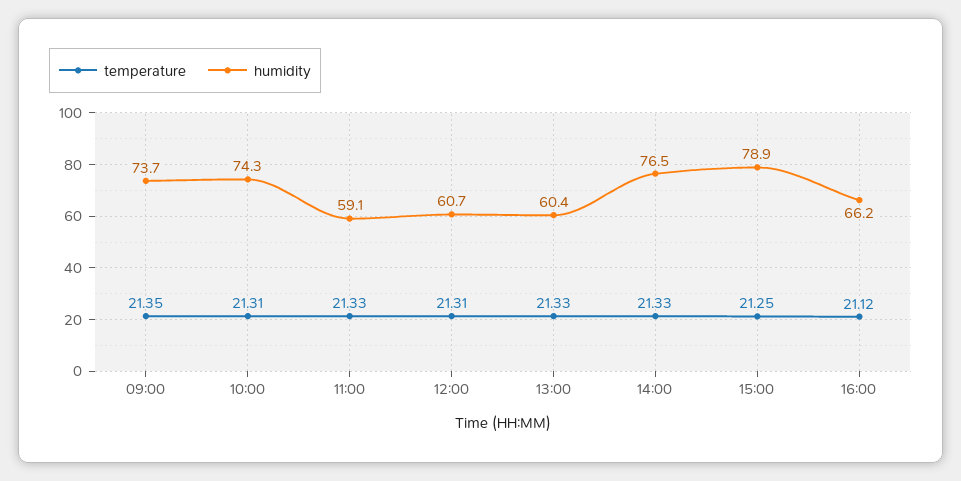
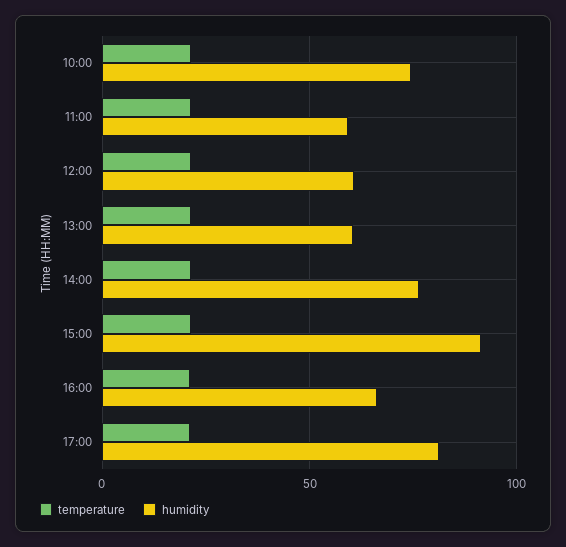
temperature, 09:00: 21.35 -> none
humidity, 09:00: 73.7 -> none
humidity, 15:00: 78.9 -> 90
temperature, 17:00: none -> 20
humidity, 17:00: none -> 80

